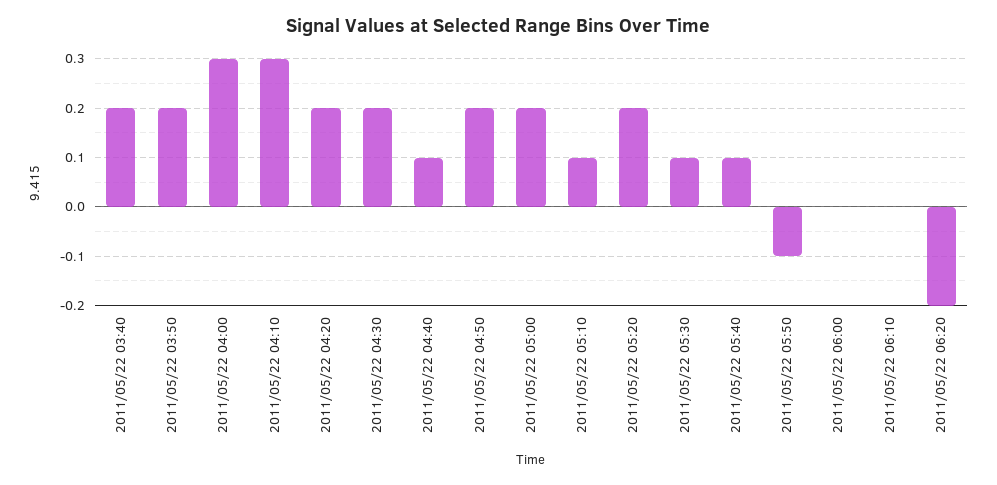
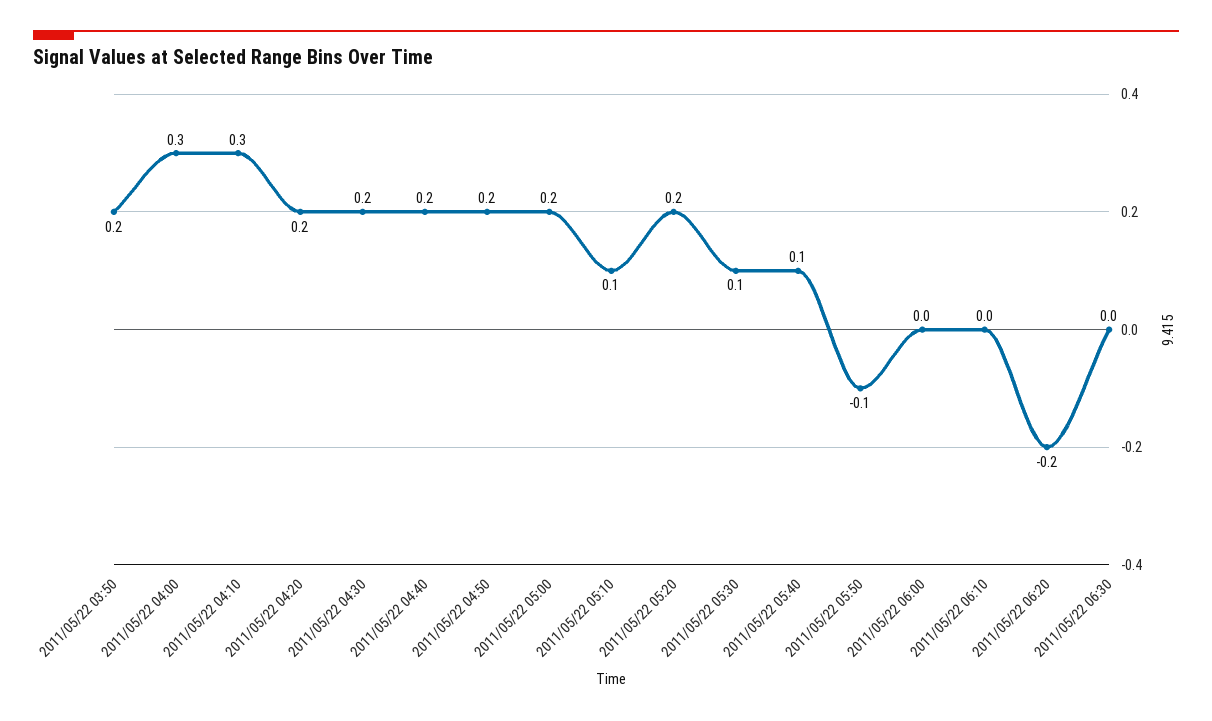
2011/05/22 03:40: 0.2 -> none
2011/05/22 04:40: 0.1 -> 0.2
2011/05/22 06:30: none -> 0

